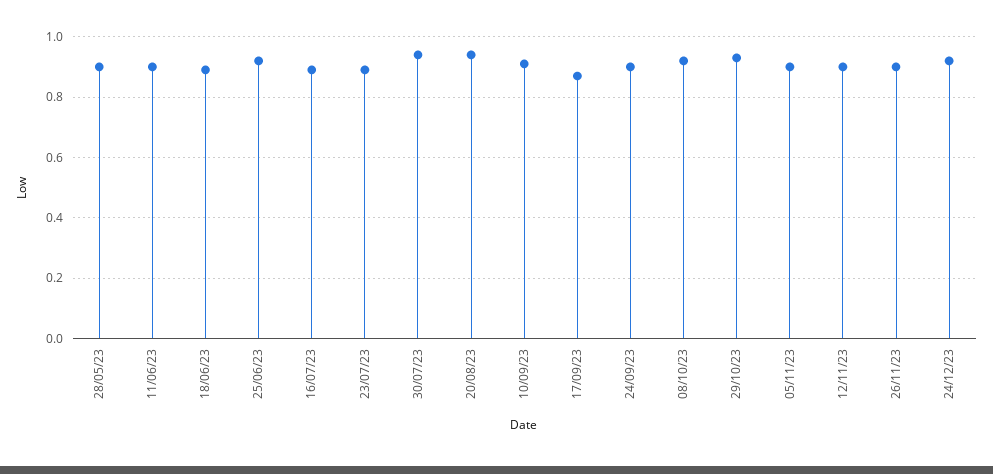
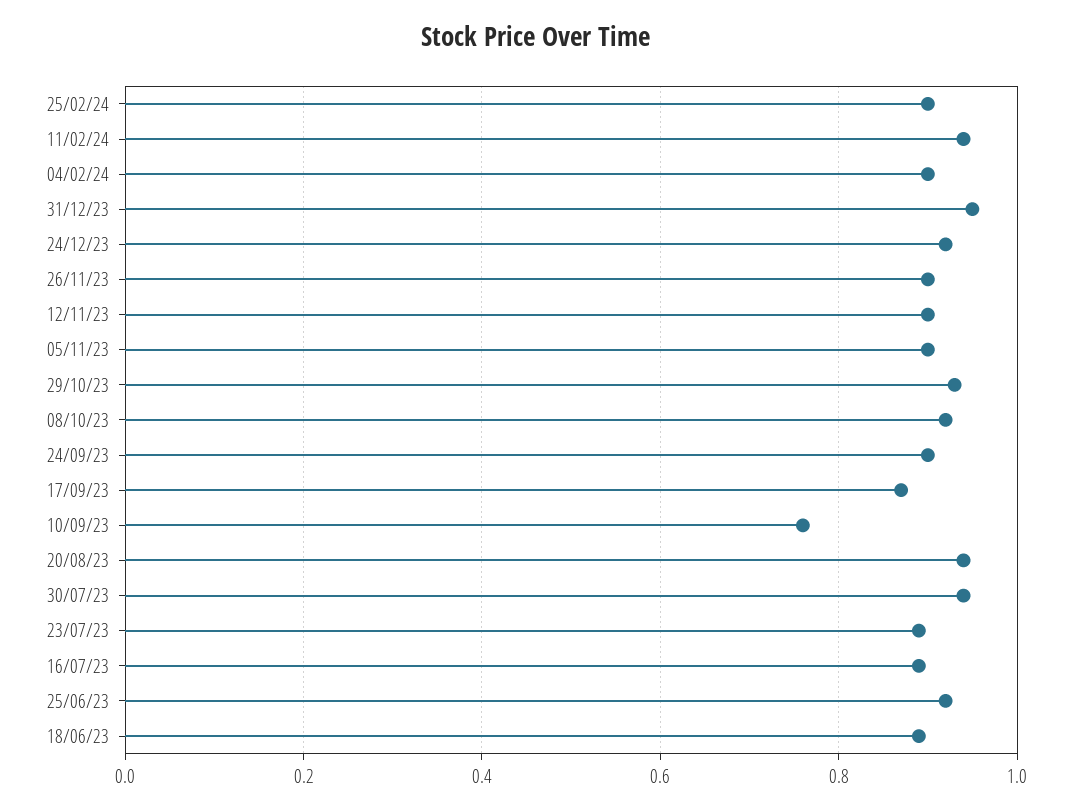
28/05/23: 0.9 -> none
11/06/23: 0.9 -> none
10/09/23: 0.9 -> 0.75
25/02/24: none -> 0.9
11/02/24: none -> 0.95
04/02/24: none -> 0.9
31/12/23: none -> 0.95

